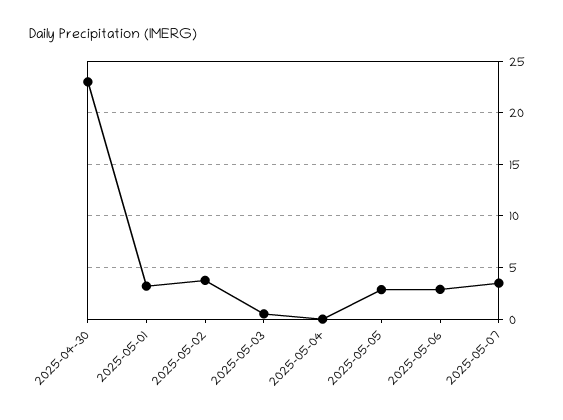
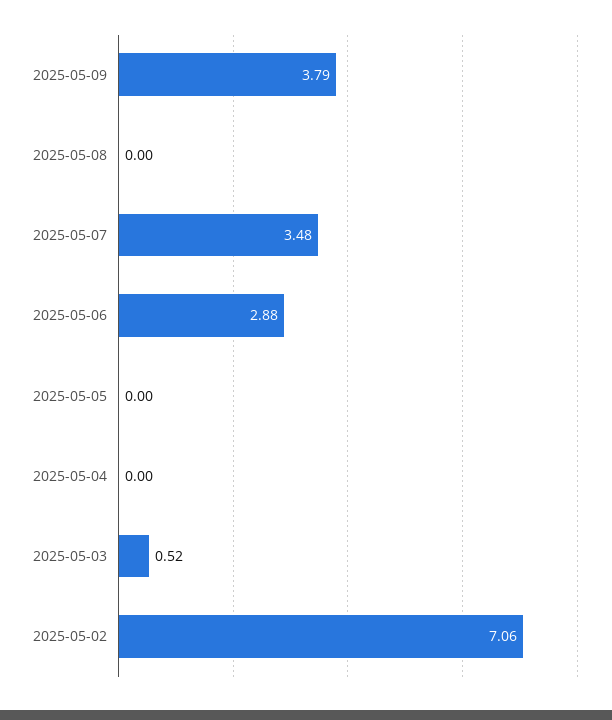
2025-04-30: 23 -> none
2025-05-01: 3 -> none
2025-05-02: 4 -> 7.06
2025-05-05: 3 -> 0
2025-05-09: none -> 3.79
2025-05-08: none -> 0

